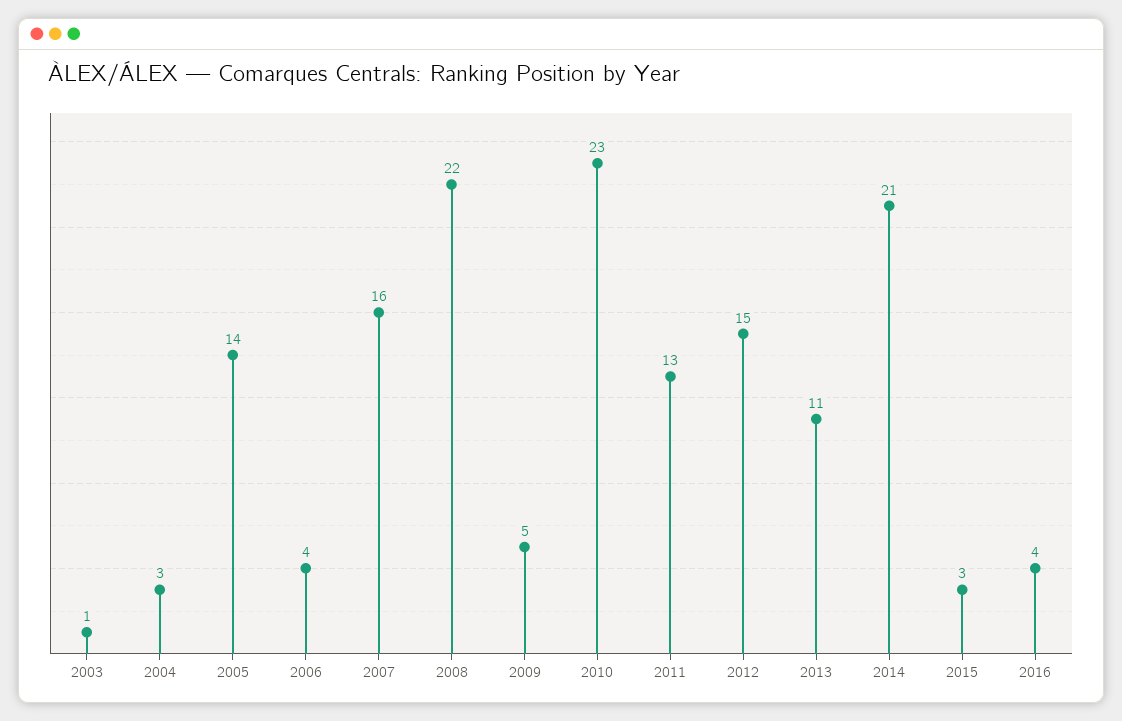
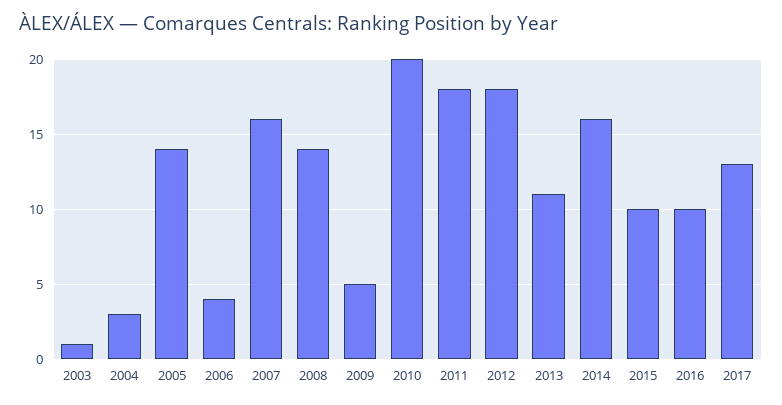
2008: 22 -> 14
2010: 23 -> 20
2011: 13 -> 18
2012: 15 -> 18
2014: 21 -> 16
2015: 3 -> 10
2016: 4 -> 10
2017: none -> 13

